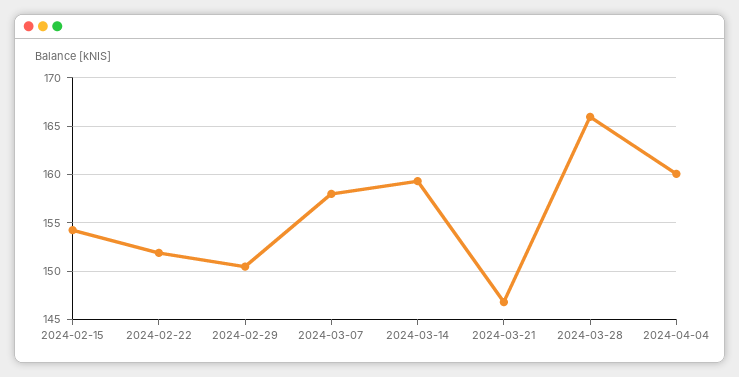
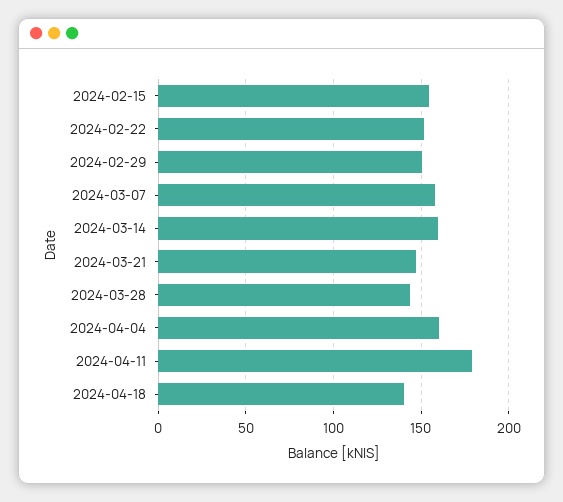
2024-03-28: 166 -> 145
2024-04-11: none -> 180
2024-04-18: none -> 140

